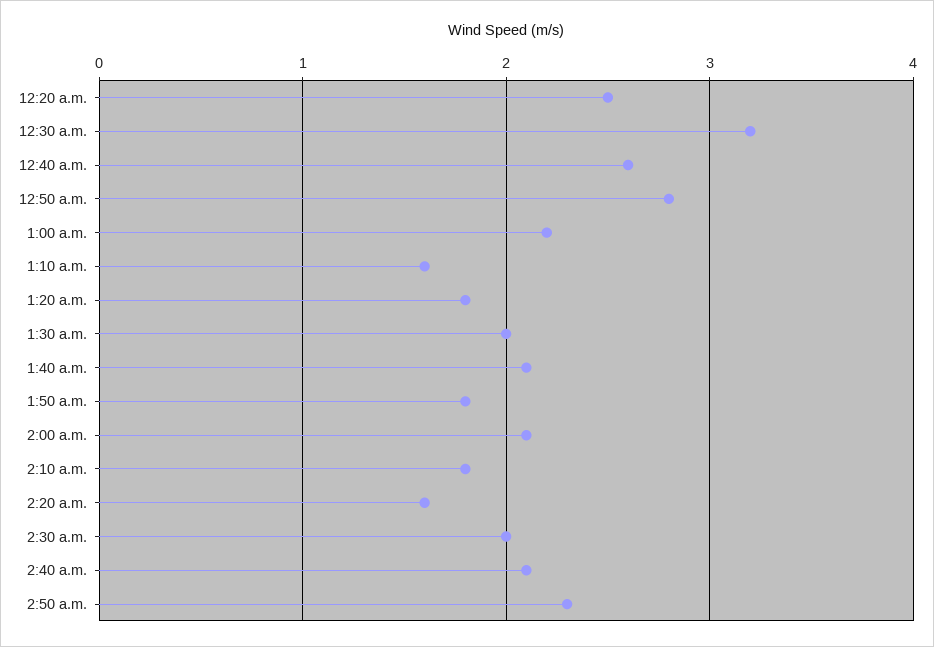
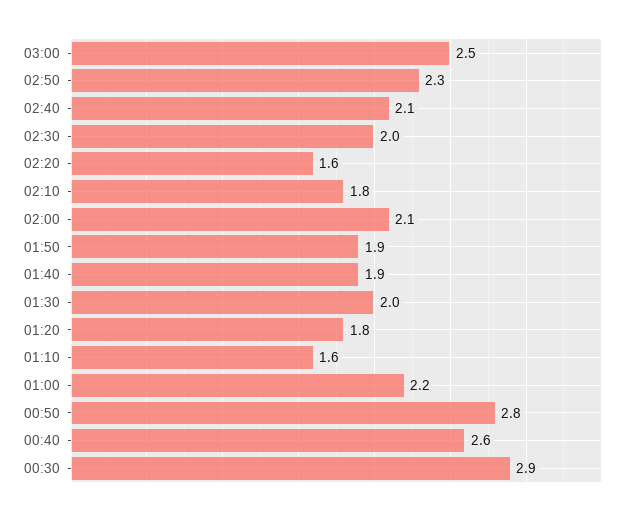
12:20 a.m.: 2.5 -> none
12:30 a.m.: 3.2 -> 2.9
1:40 a.m.: 2.1 -> 1.9
1:50 a.m.: 1.8 -> 1.9
03:00: none -> 2.5

